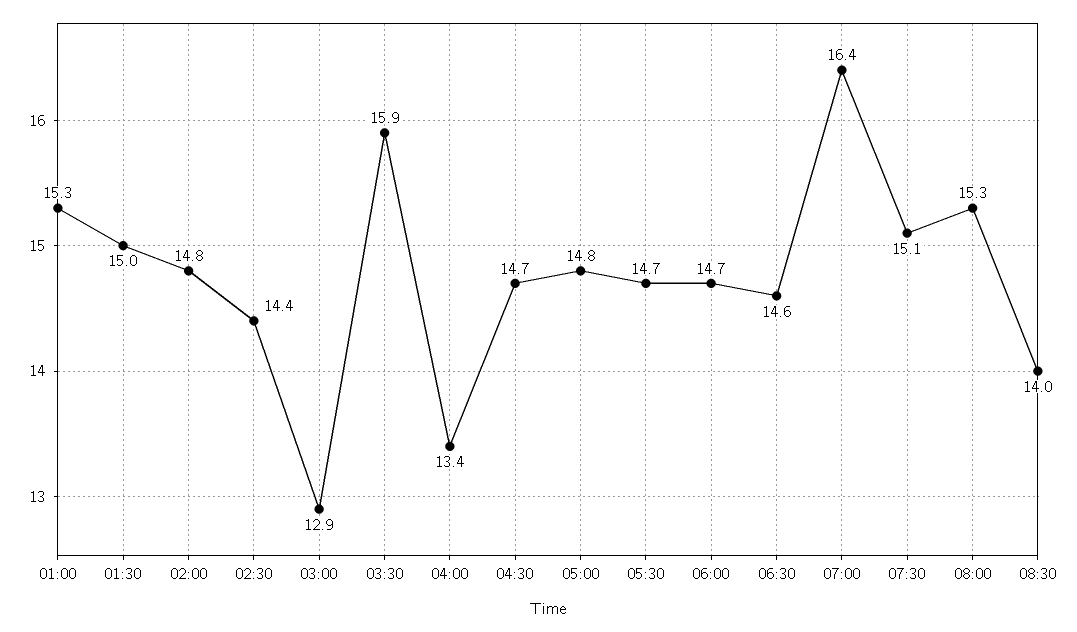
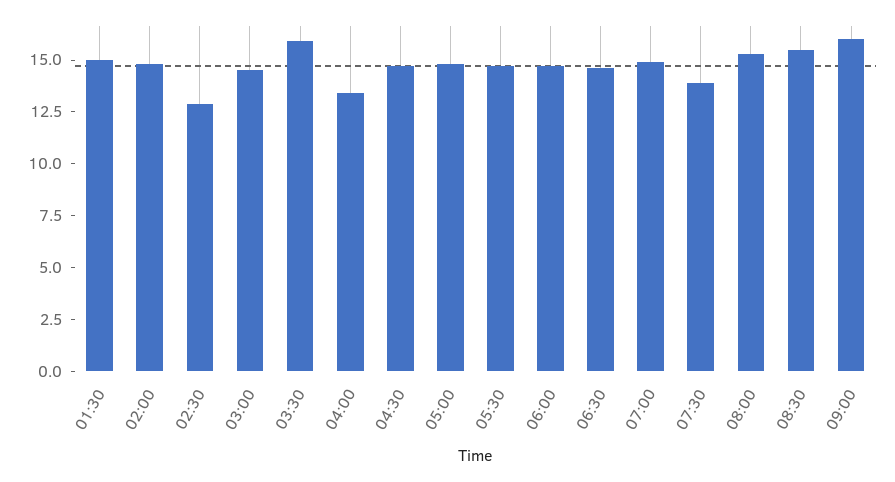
01:00: 15.3 -> none
02:30: 14.4 -> 13
03:00: 12.9 -> 14.5
07:00: 16.4 -> 15
07:30: 15.1 -> 14
08:30: 14 -> 15.5
09:00: none -> 16

